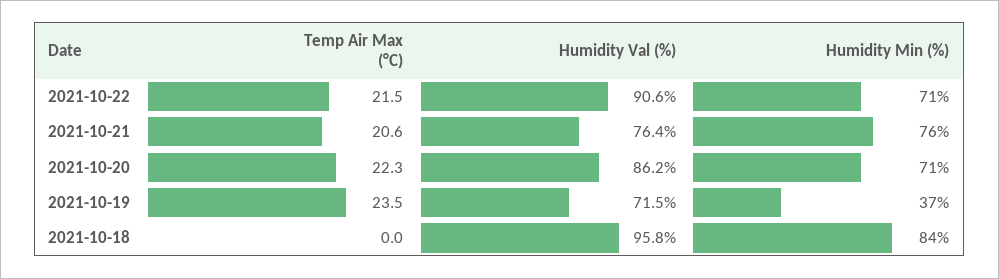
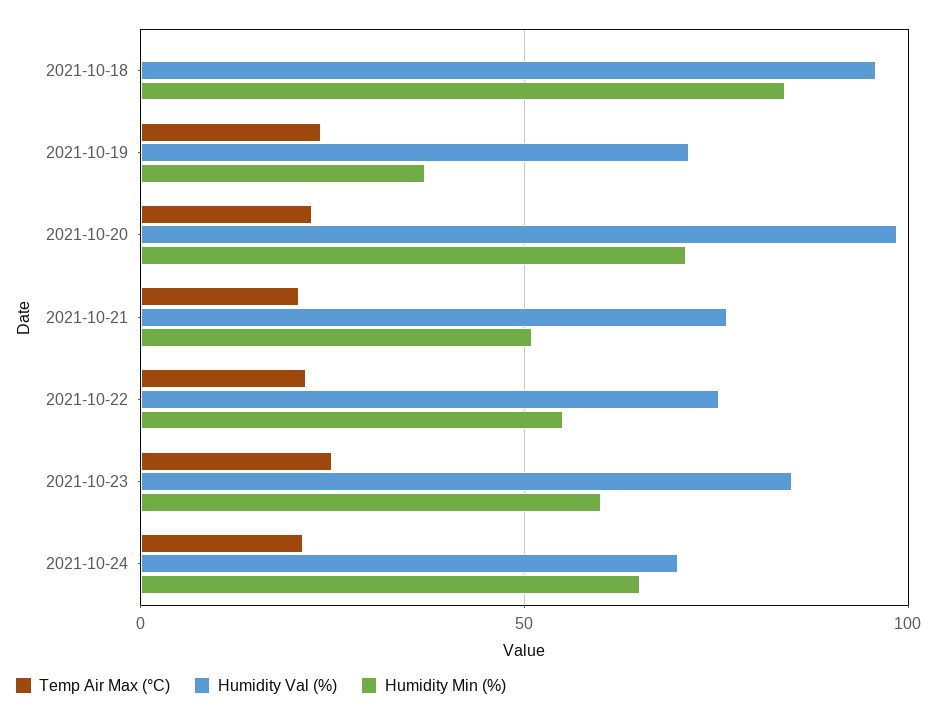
Humidity Val (%), 2021-10-22: 90.6 -> 75
Humidity Min (%), 2021-10-22: 71 -> 55
Humidity Min (%), 2021-10-21: 76 -> 50
Humidity Val (%), 2021-10-20: 86.2 -> 100
Temp Air Max (°C), 2021-10-23: none -> 25
Humidity Val (%), 2021-10-23: none -> 85
Humidity Min (%), 2021-10-23: none -> 60
Temp Air Max (°C), 2021-10-24: none -> 20
Humidity Val (%), 2021-10-24: none -> 70
Humidity Min (%), 2021-10-24: none -> 65

